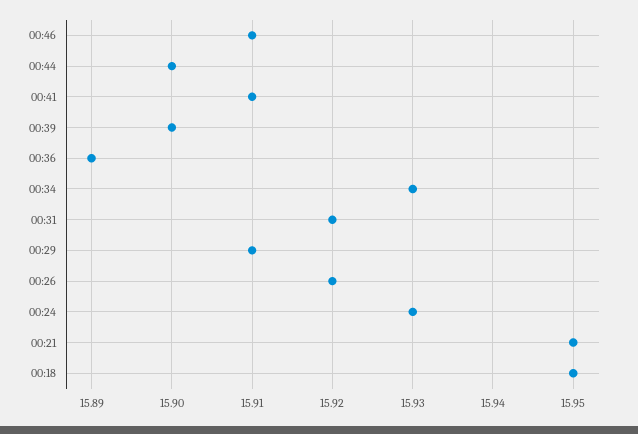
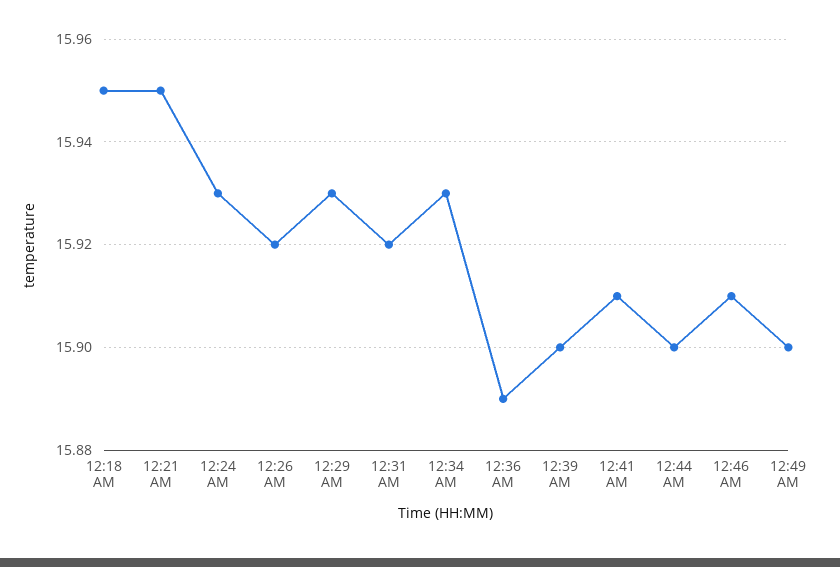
00:29: 15.91 -> 15.93
12:49 AM: none -> 15.9

